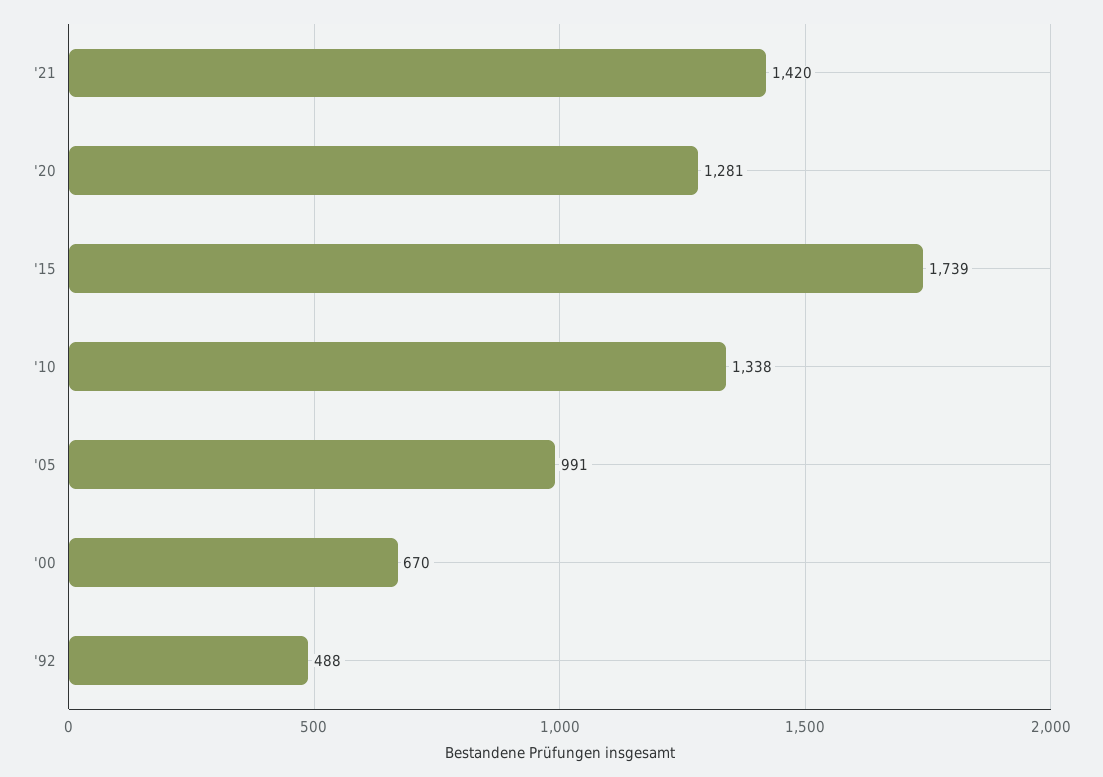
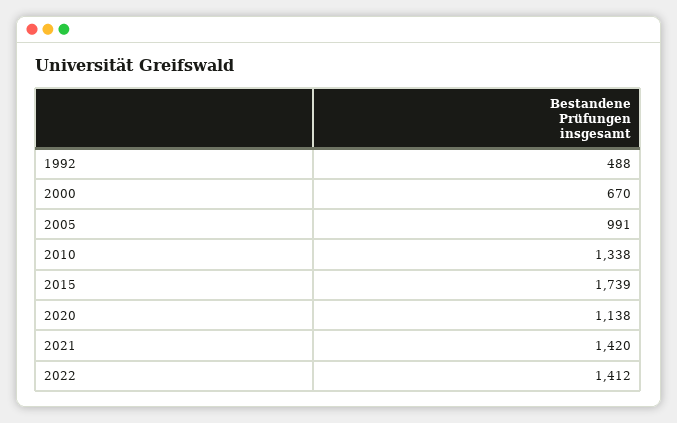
'20: 1281 -> 1138
2022: none -> 1412

